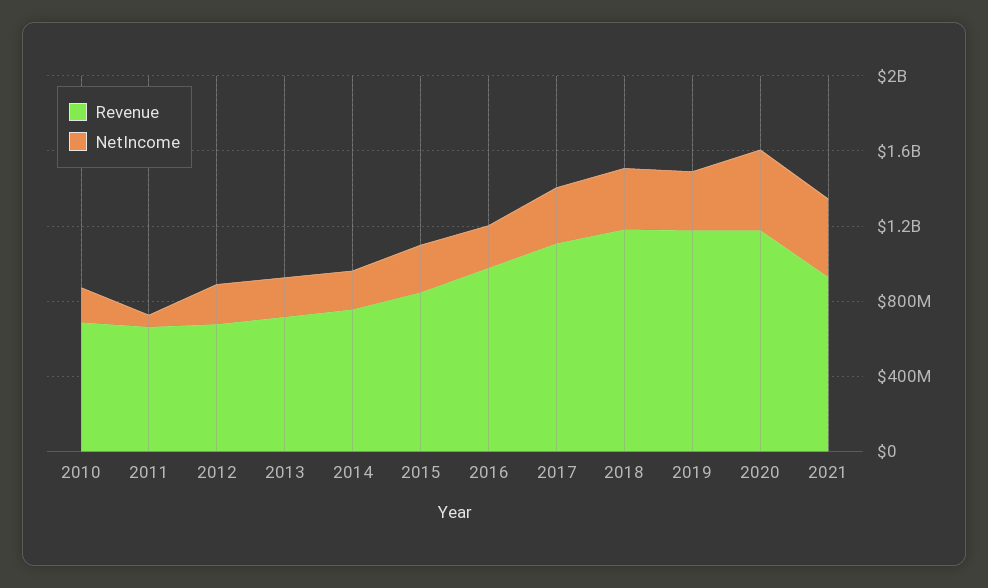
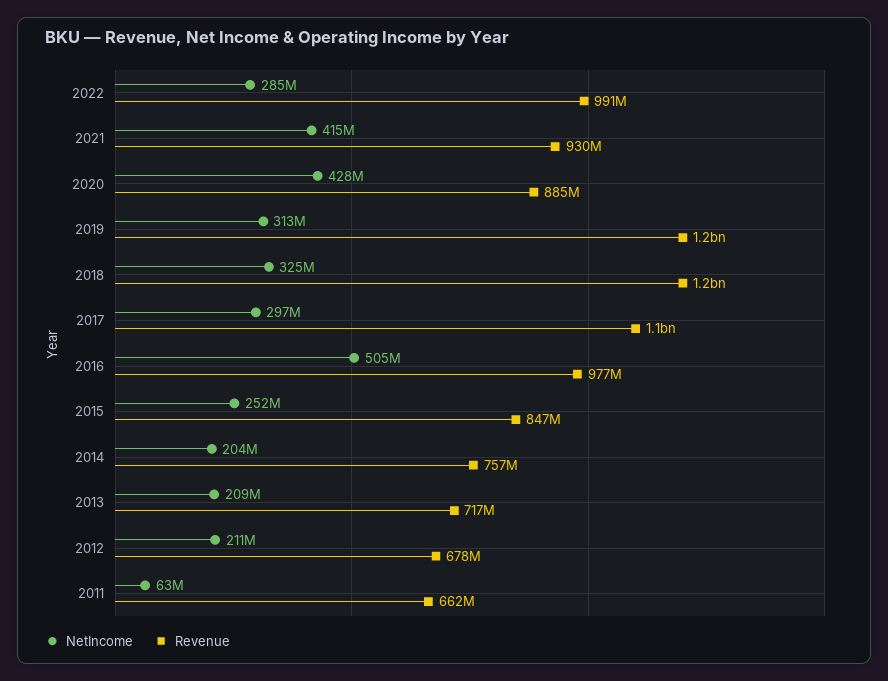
Revenue, 2010: 700000000 -> none
NetIncome, 2010: 200000000 -> none
NetIncome, 2016: 200000000 -> 505000000
Revenue, 2020: 1200000000 -> 885000000
NetIncome, 2022: none -> 285000000
Revenue, 2022: none -> 991000000

